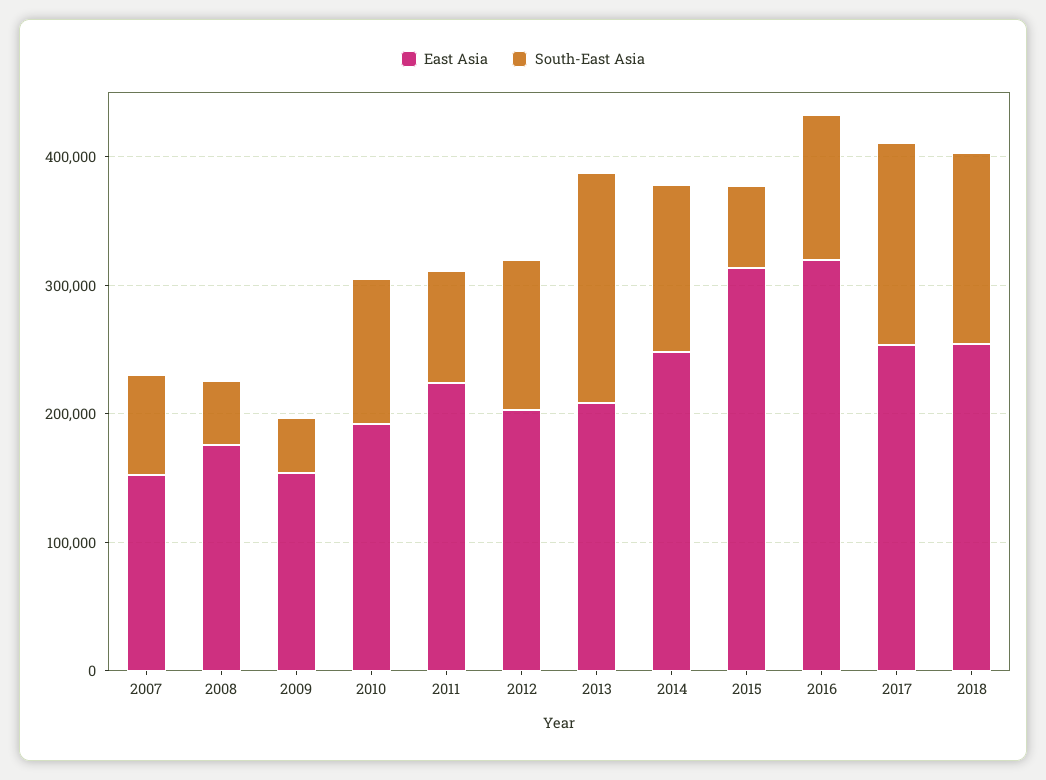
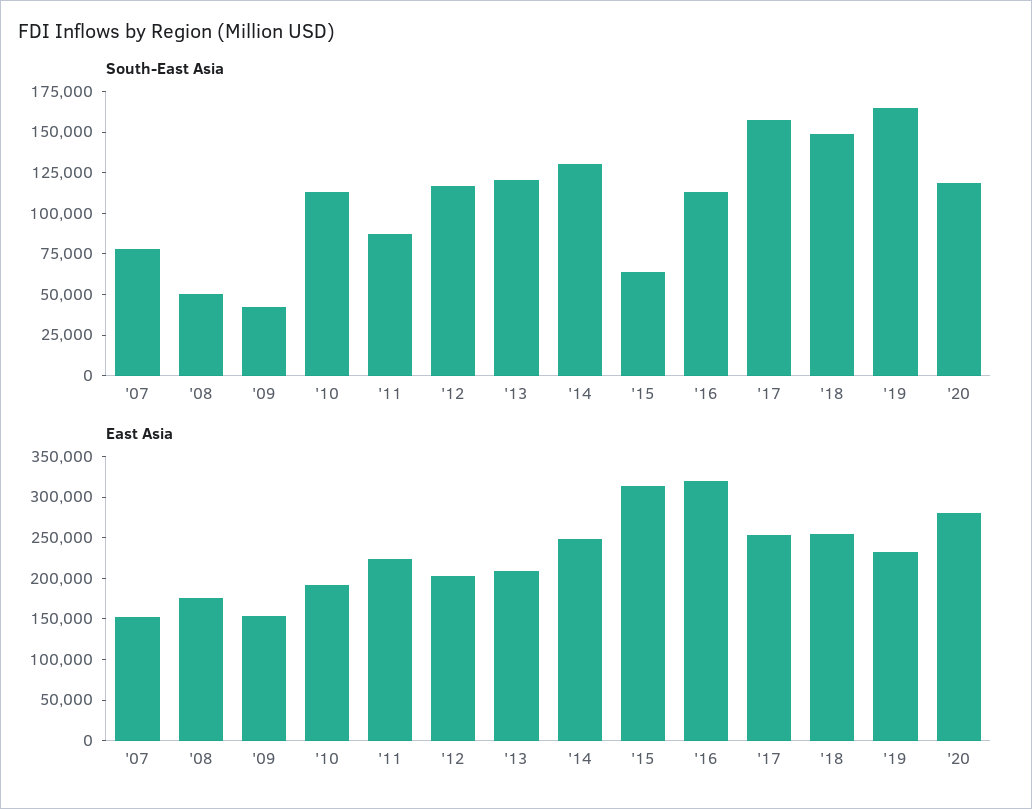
South-East Asia, 2013: 180000 -> 120000
South-East Asia, '19: none -> 165000
South-East Asia, '20: none -> 120000
East Asia, '19: none -> 230000
East Asia, '20: none -> 280000

